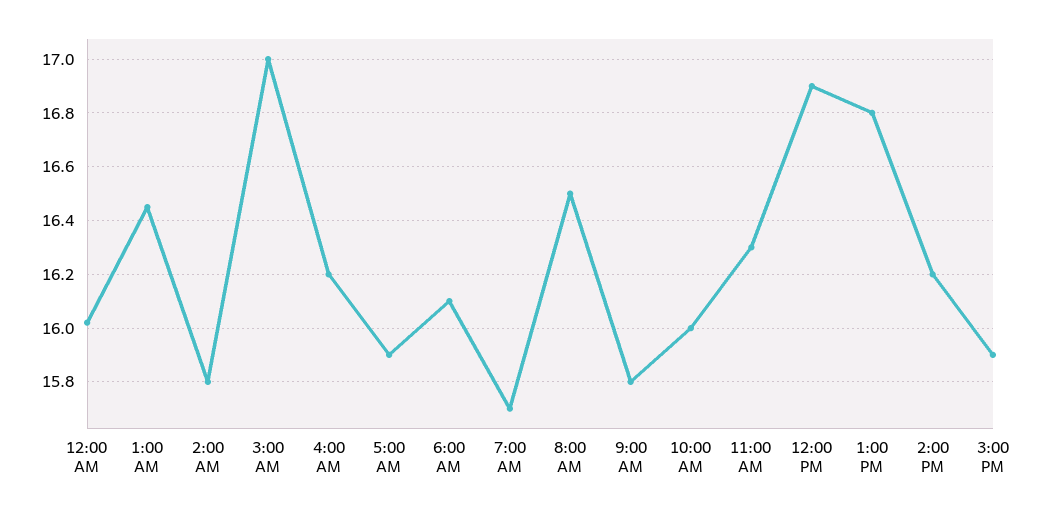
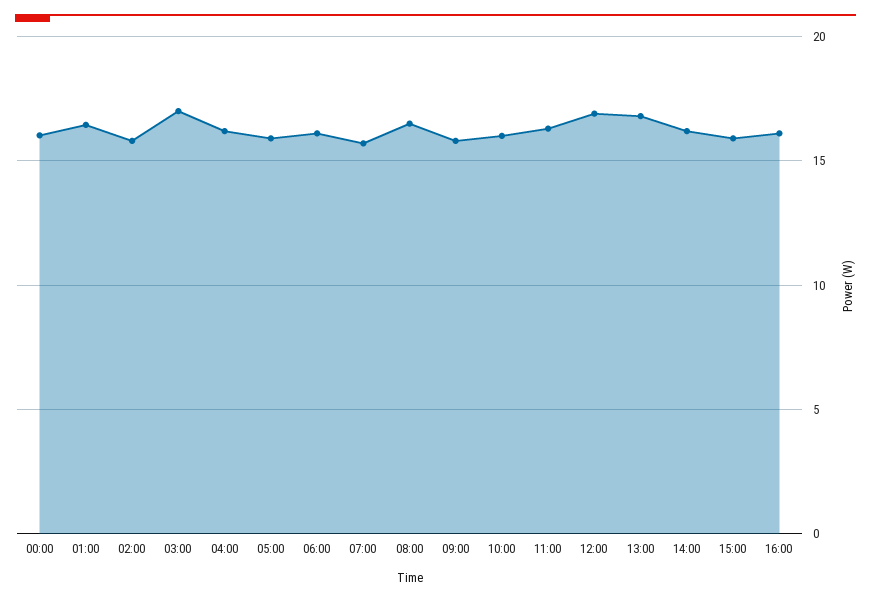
16:00: none -> 16

